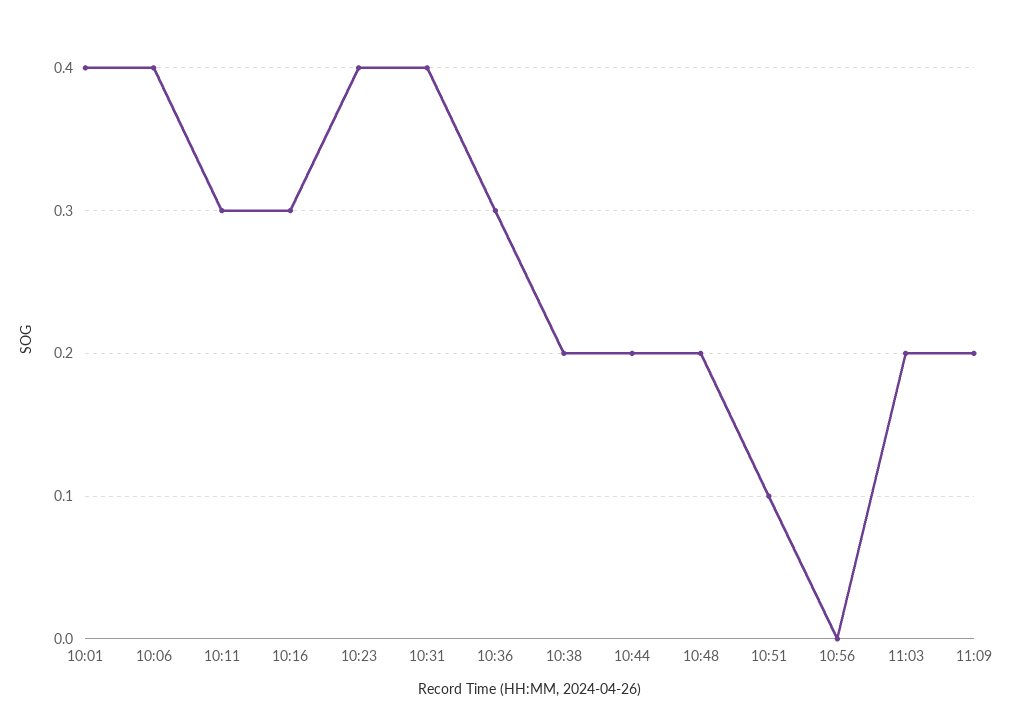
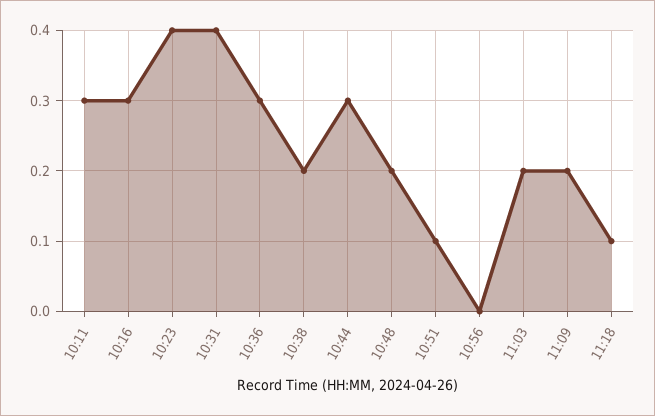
10:01: 0.4 -> none
10:06: 0.4 -> none
10:44: 0.2 -> 0.3
11:18: none -> 0.1

